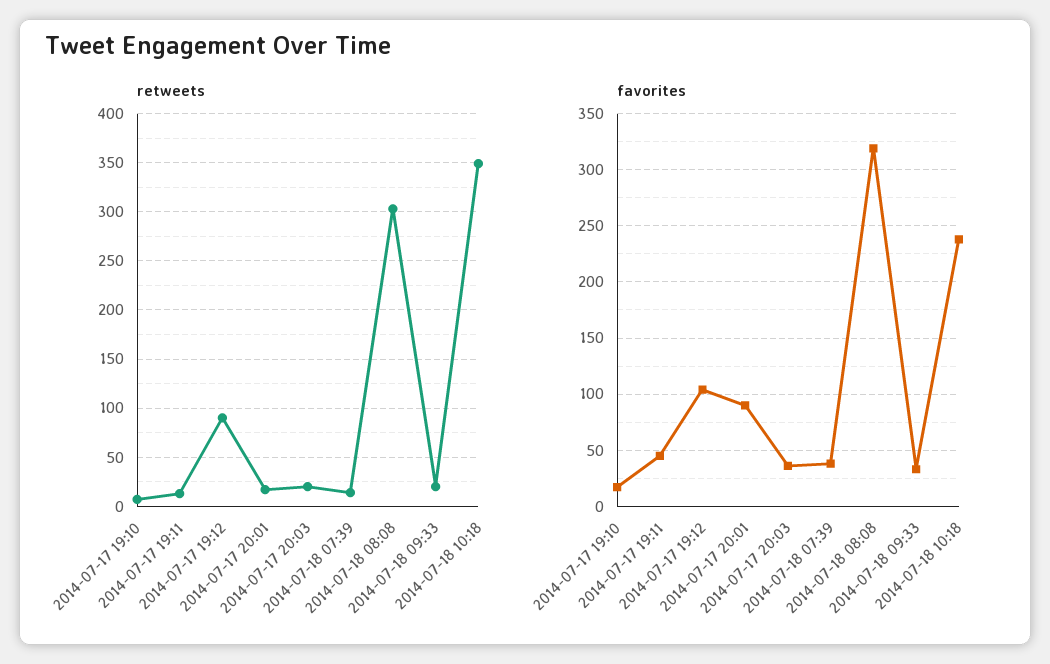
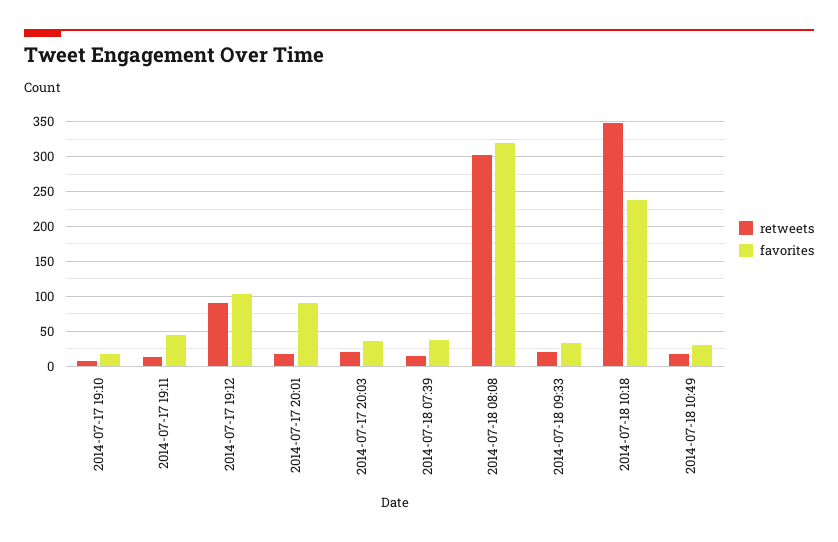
retweets, 2014-07-18 10:49: none -> 20
favorites, 2014-07-18 10:49: none -> 30

